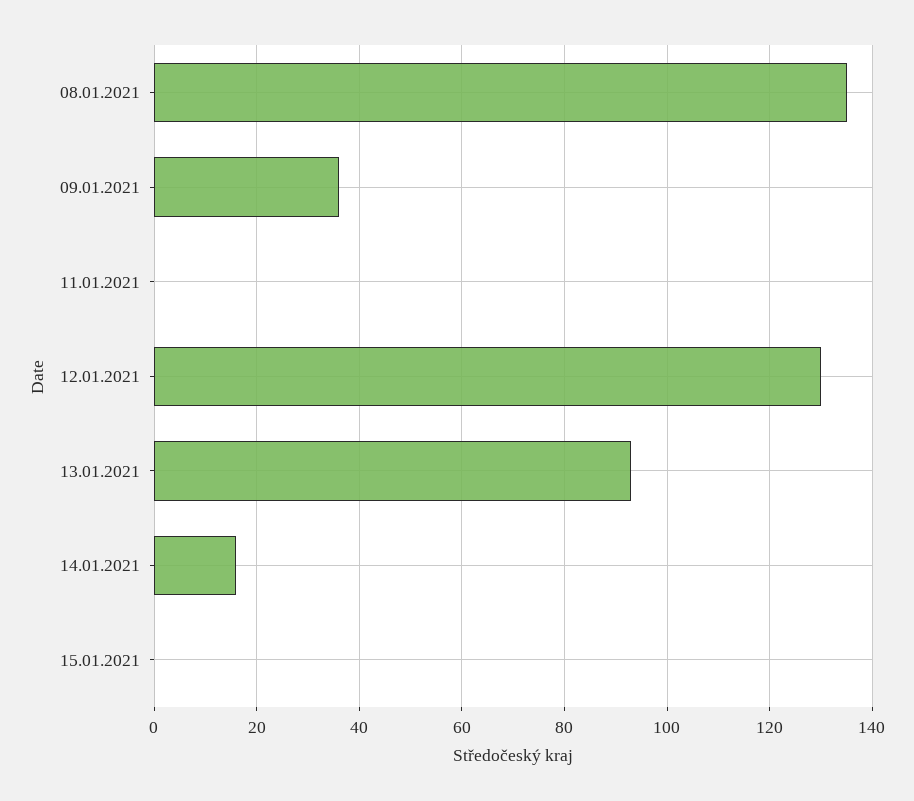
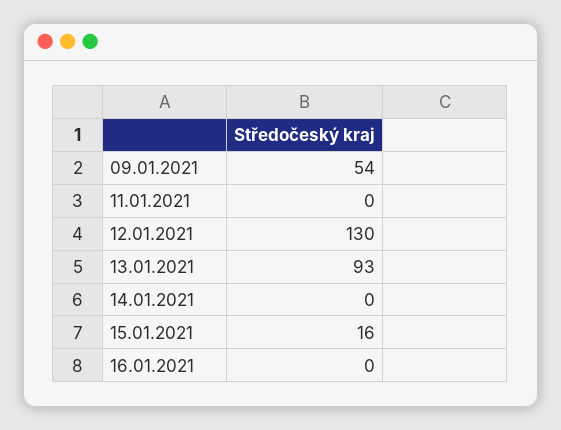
08.01.2021: 135 -> none
09.01.2021: 35 -> 54
14.01.2021: 15 -> 0
15.01.2021: 0 -> 16
16.01.2021: none -> 0

